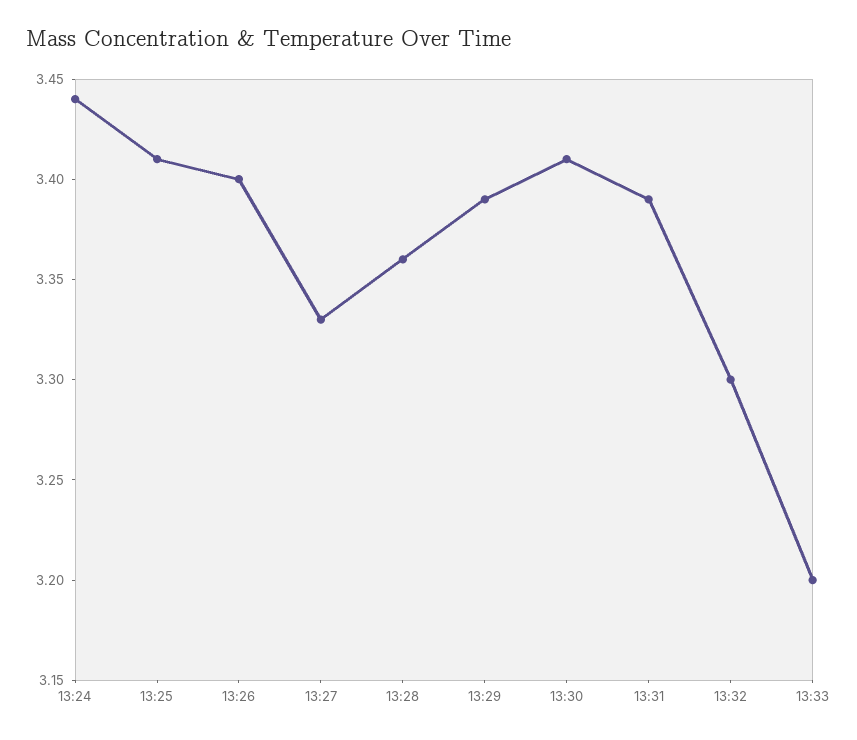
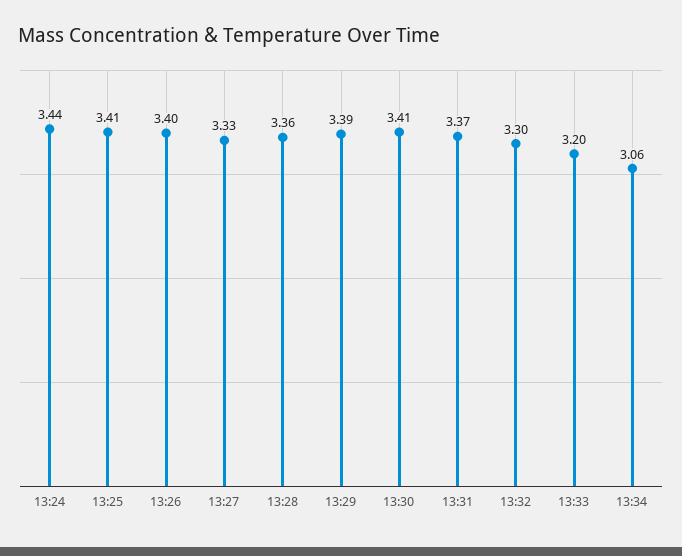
13:31: 3.39 -> 3.37
13:34: none -> 3.06

